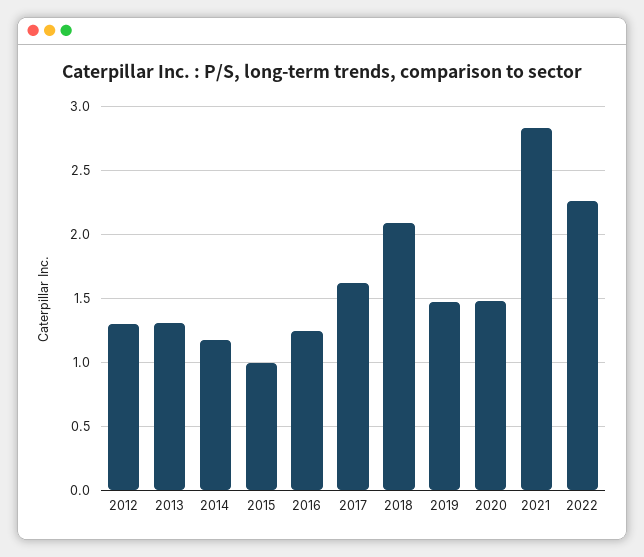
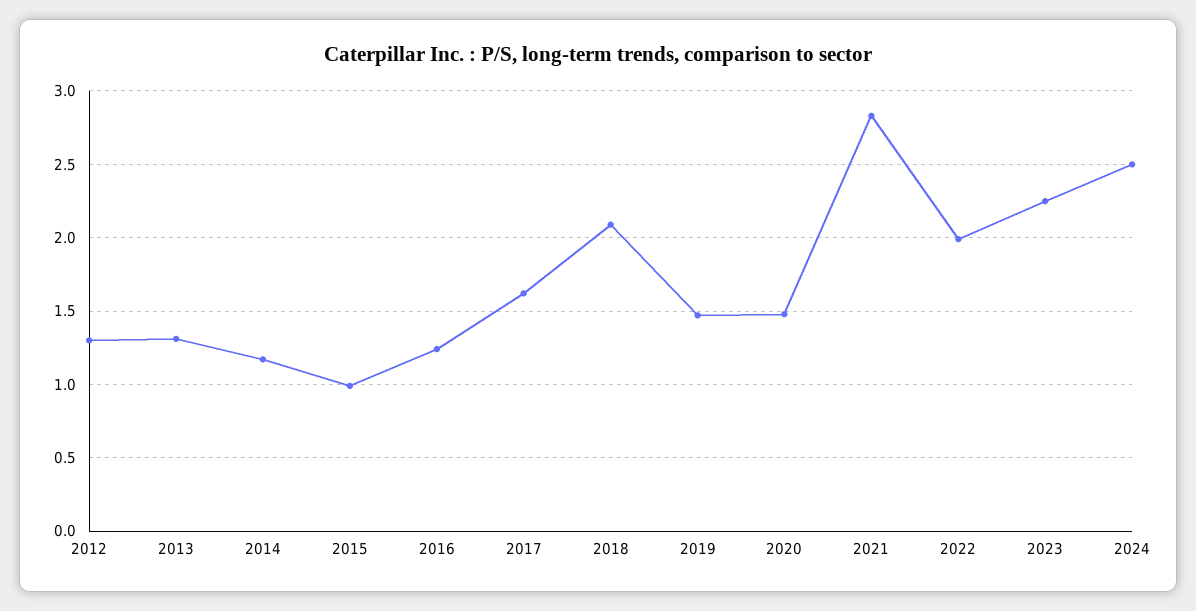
2022: 2.25 -> 2
2023: none -> 2.25
2024: none -> 2.5

